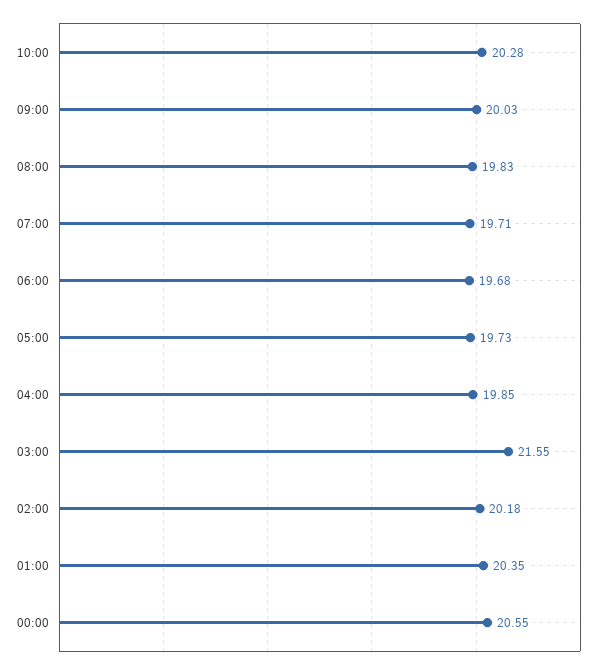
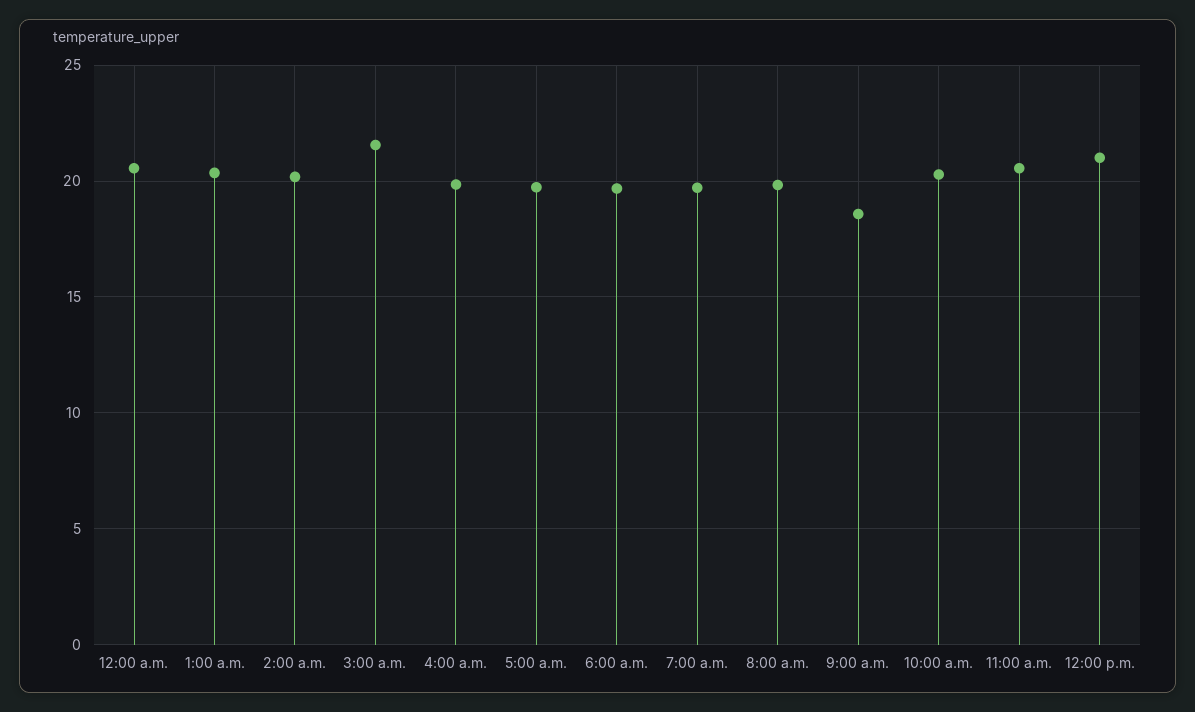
09:00: 20.03 -> 18.5
11:00 a.m.: none -> 20.5
12:00 p.m.: none -> 21

